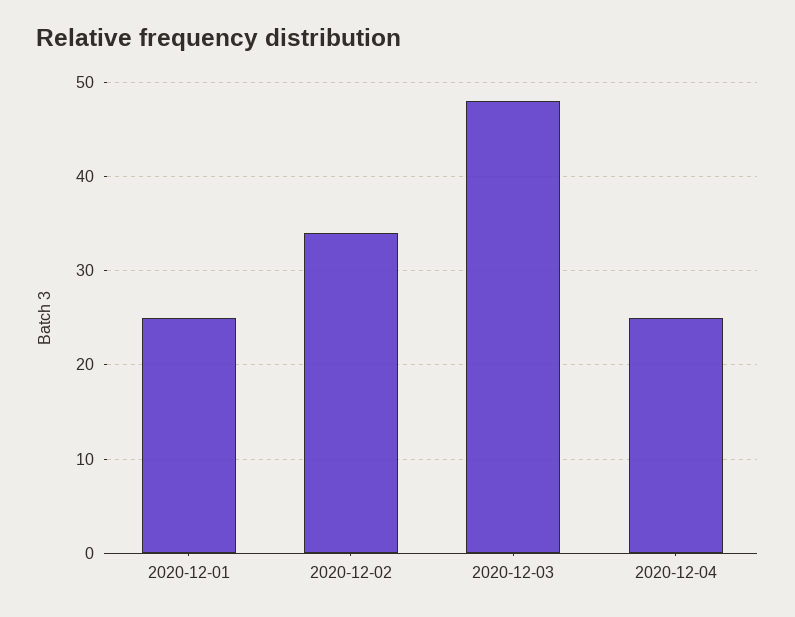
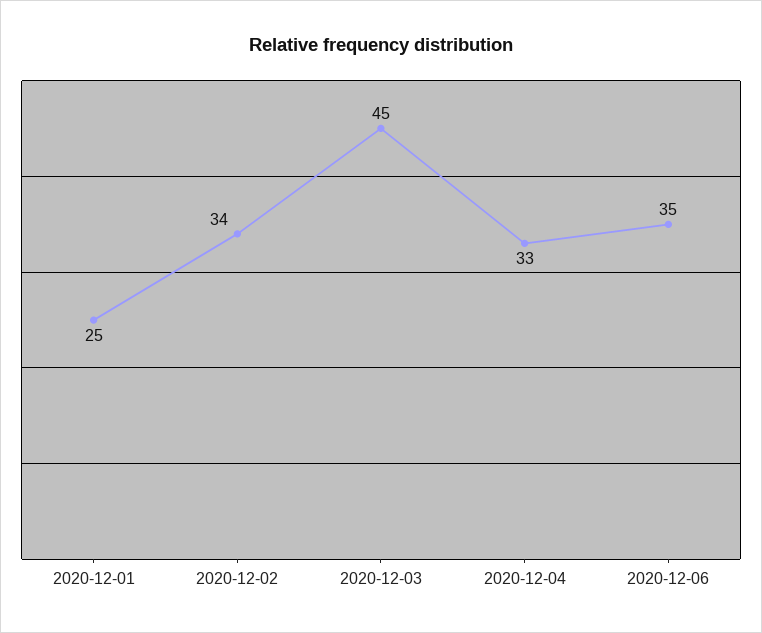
2020-12-03: 48 -> 45
2020-12-04: 25 -> 33
2020-12-06: none -> 35

